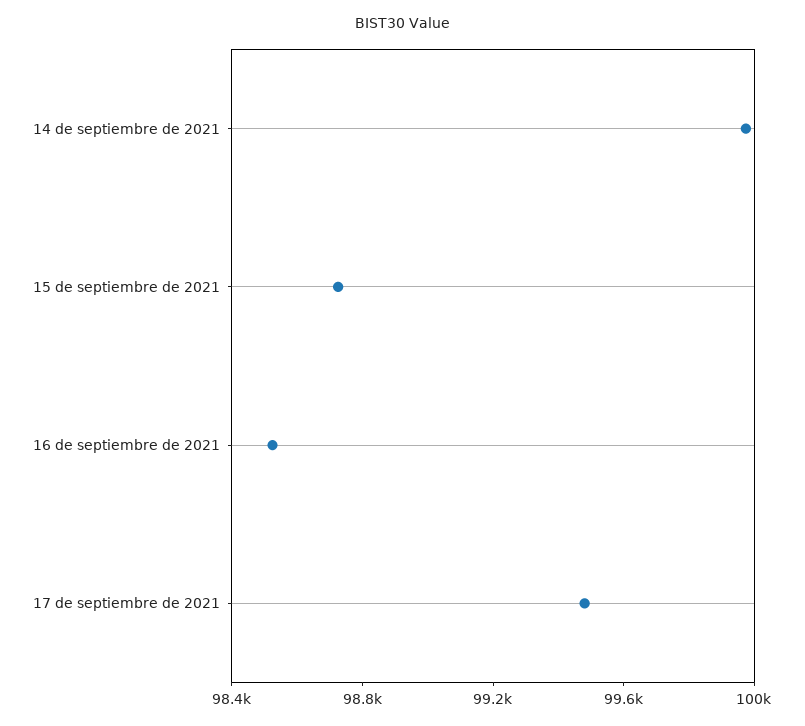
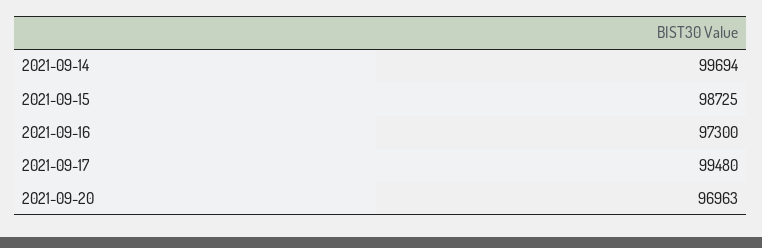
14 de septiembre de 2021: 100000 -> 99694
16 de septiembre de 2021: 98500 -> 97300
2021-09-20: none -> 96963

